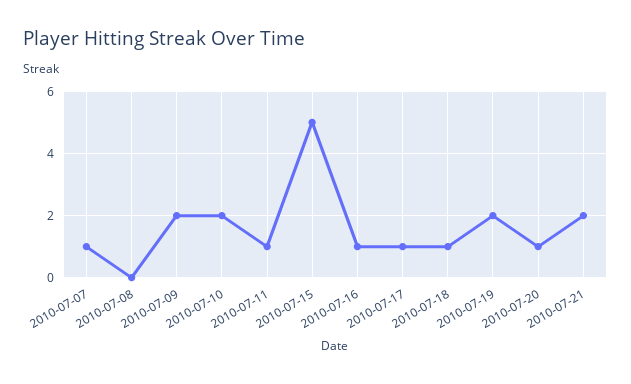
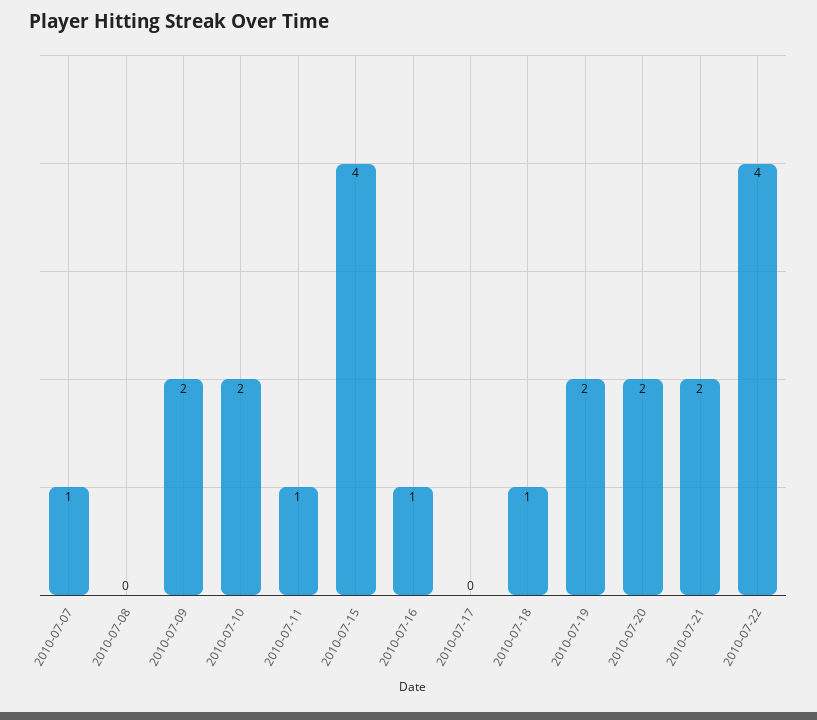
2010-07-15: 5 -> 4
2010-07-17: 1 -> 0
2010-07-20: 1 -> 2
2010-07-22: none -> 4

